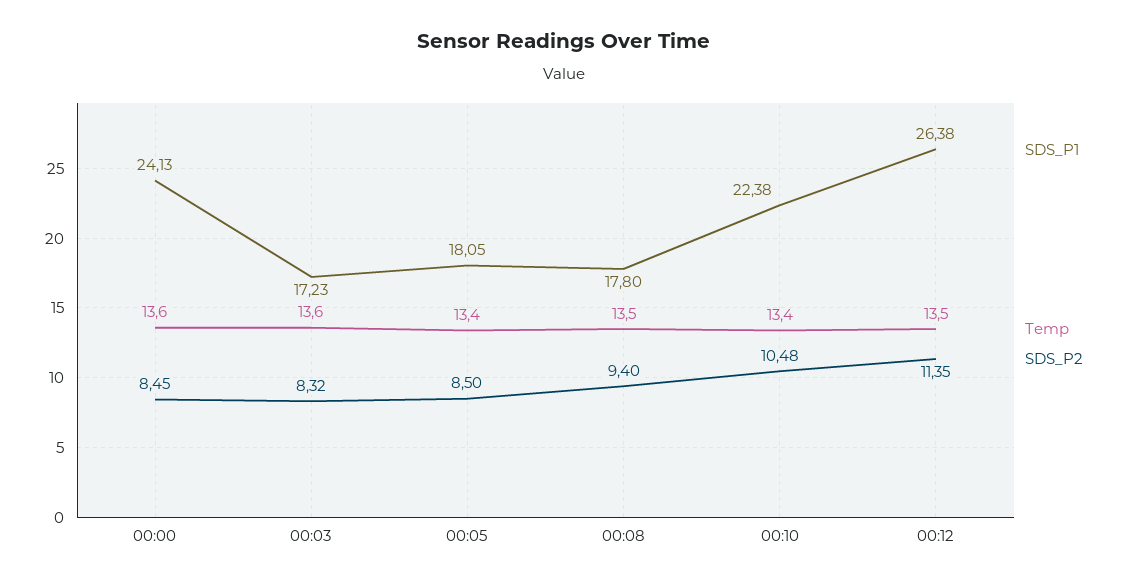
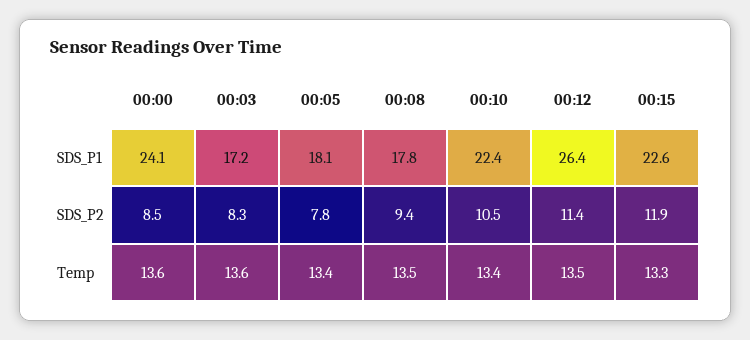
SDS_P2, 00:05: 8.5 -> 7.8
SDS_P1, 00:15: none -> 22.6
SDS_P2, 00:15: none -> 11.9
Temp, 00:15: none -> 13.3

